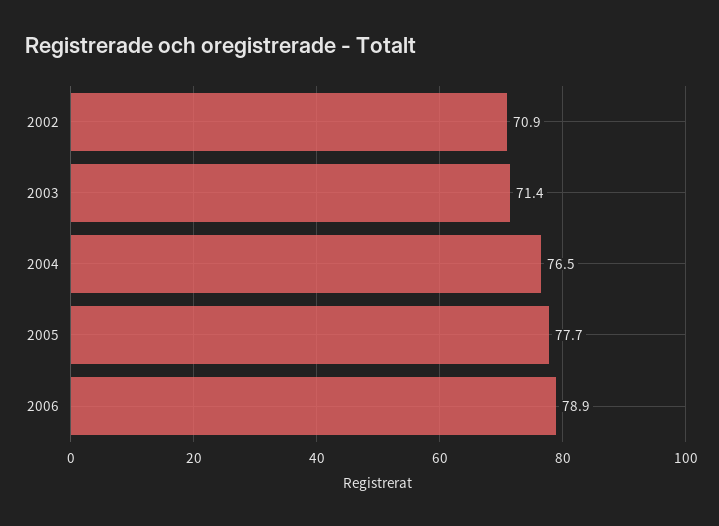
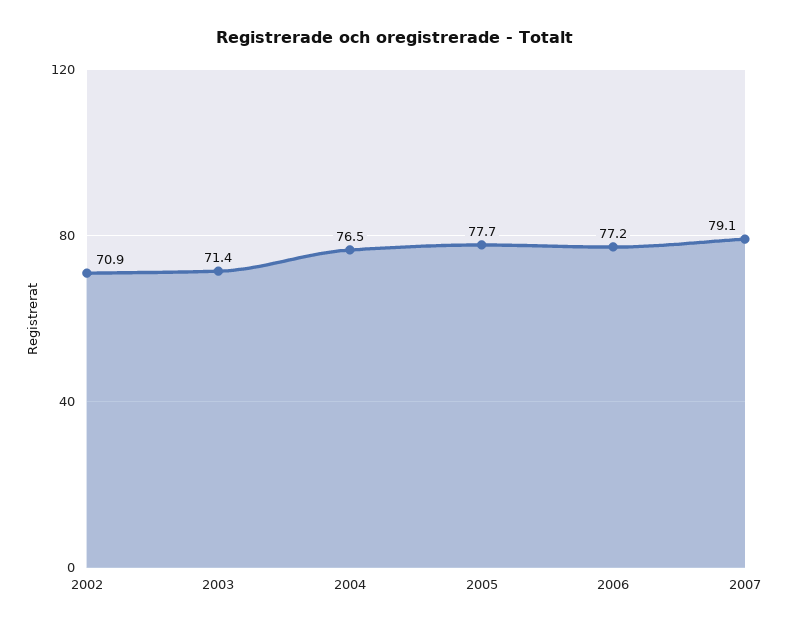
2006: 78.9 -> 77.2
2007: none -> 79.1

